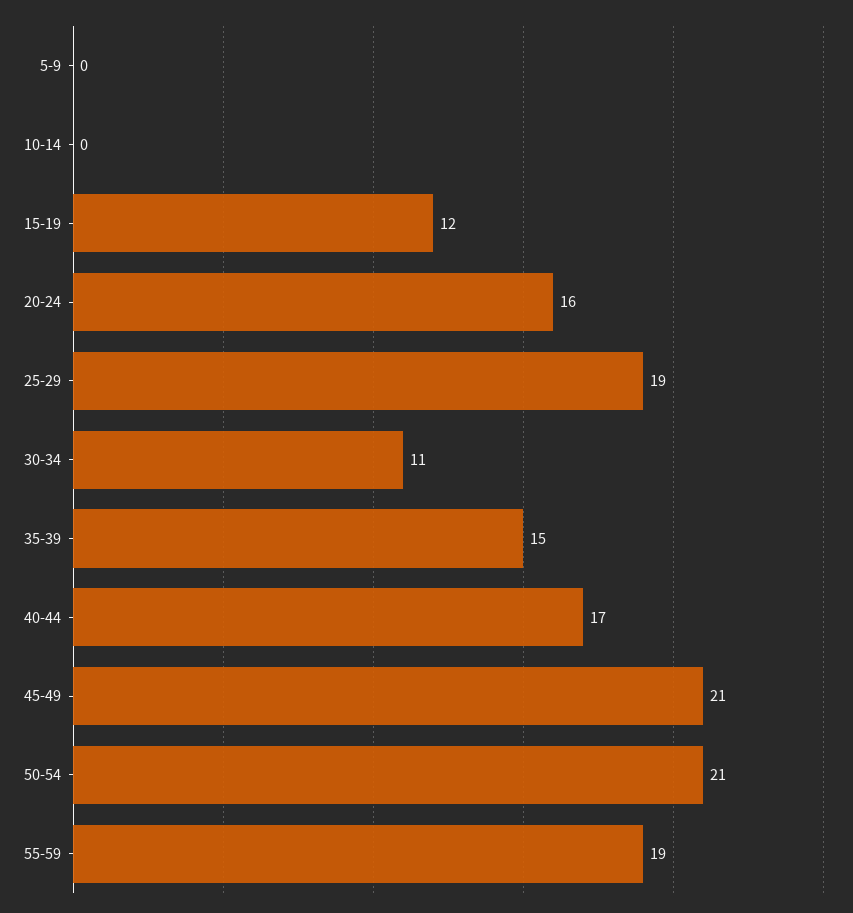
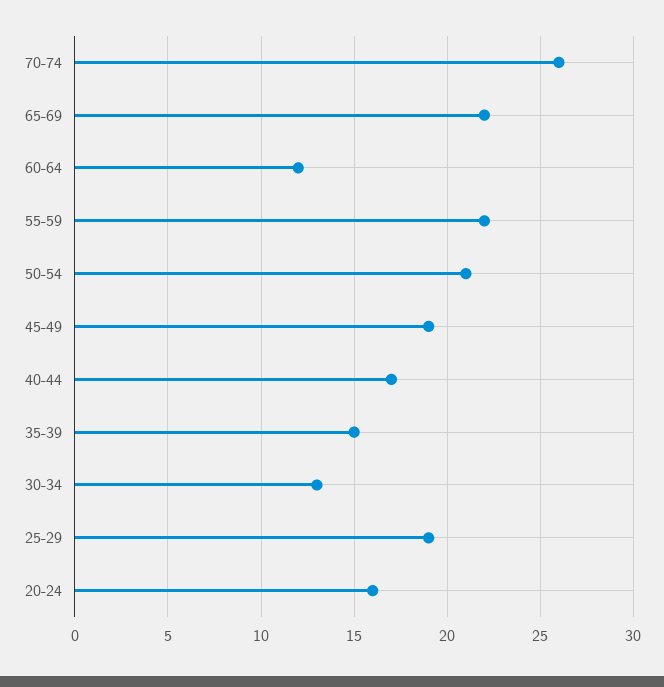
5-9: 0 -> none
10-14: 0 -> none
15-19: 12 -> none
30-34: 11 -> 13
45-49: 21 -> 19
55-59: 19 -> 22
70-74: none -> 26
65-69: none -> 22
60-64: none -> 12

